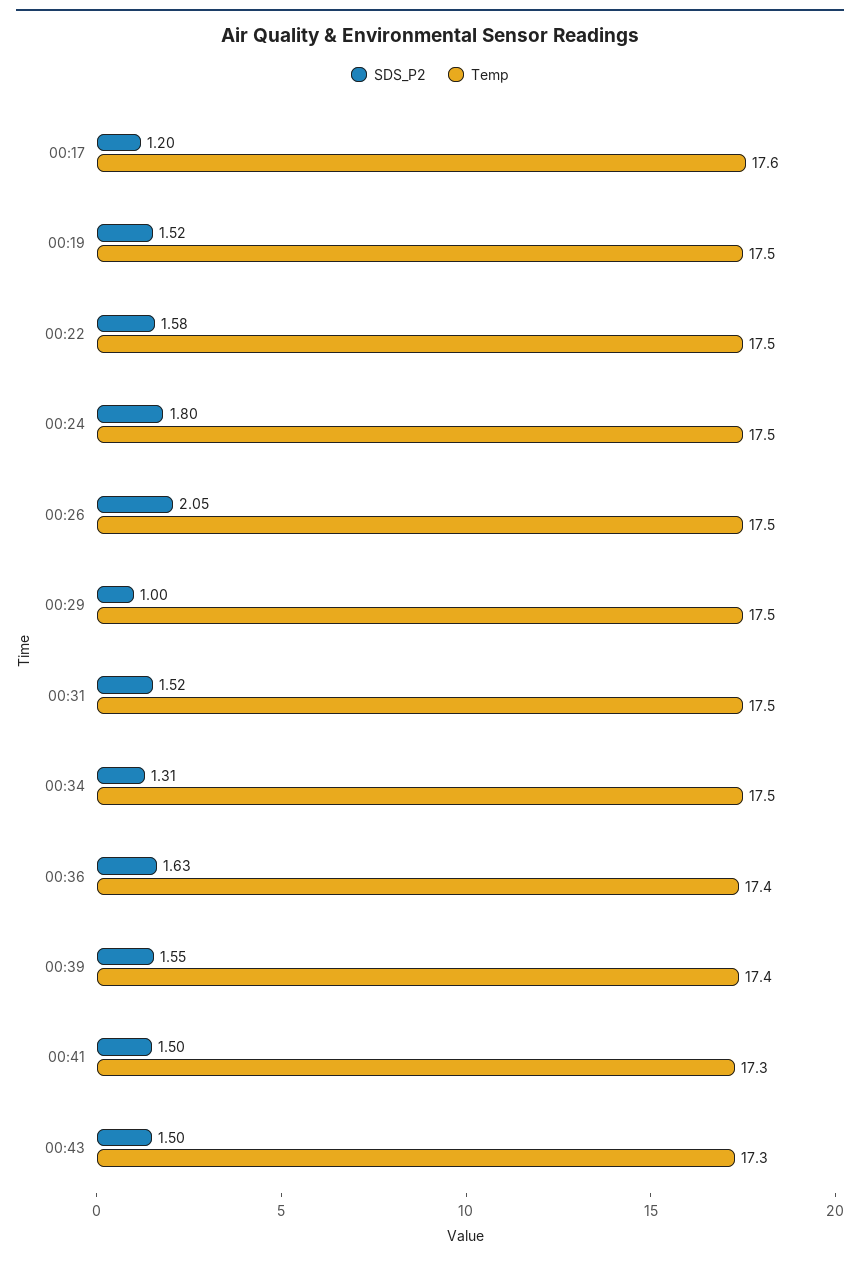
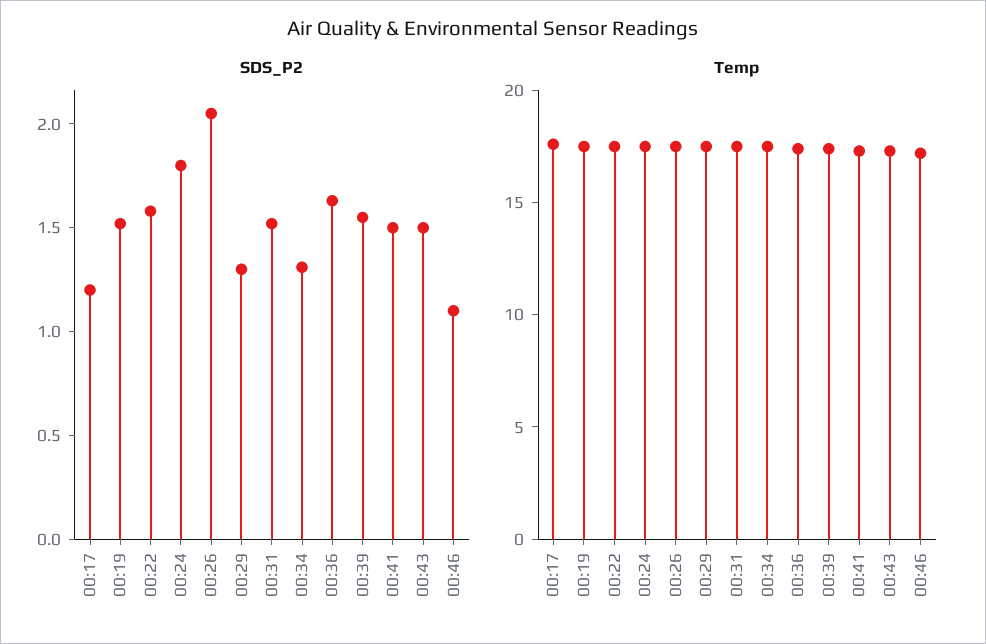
SDS_P2, 00:29: 1 -> 1.3
SDS_P2, 00:46: none -> 1.1
Temp, 00:46: none -> 17

